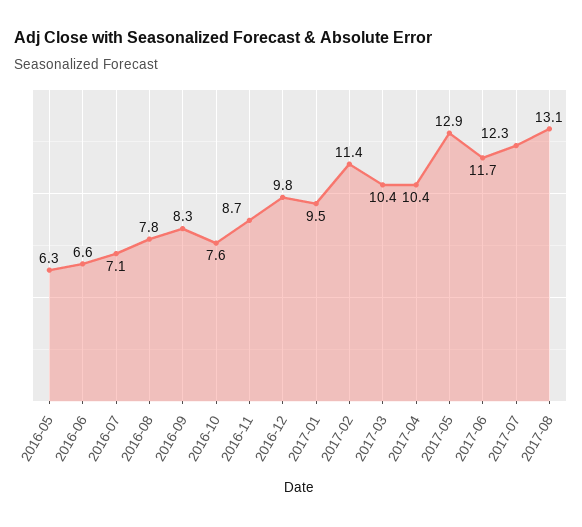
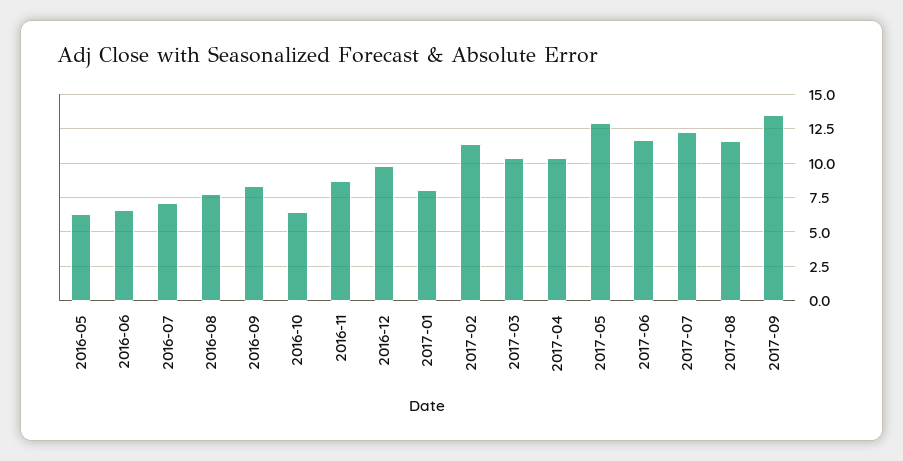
2016-10: 7.6 -> 6.5
2017-01: 9.5 -> 8
2017-08: 13.1 -> 11.5
2017-09: none -> 13.5

